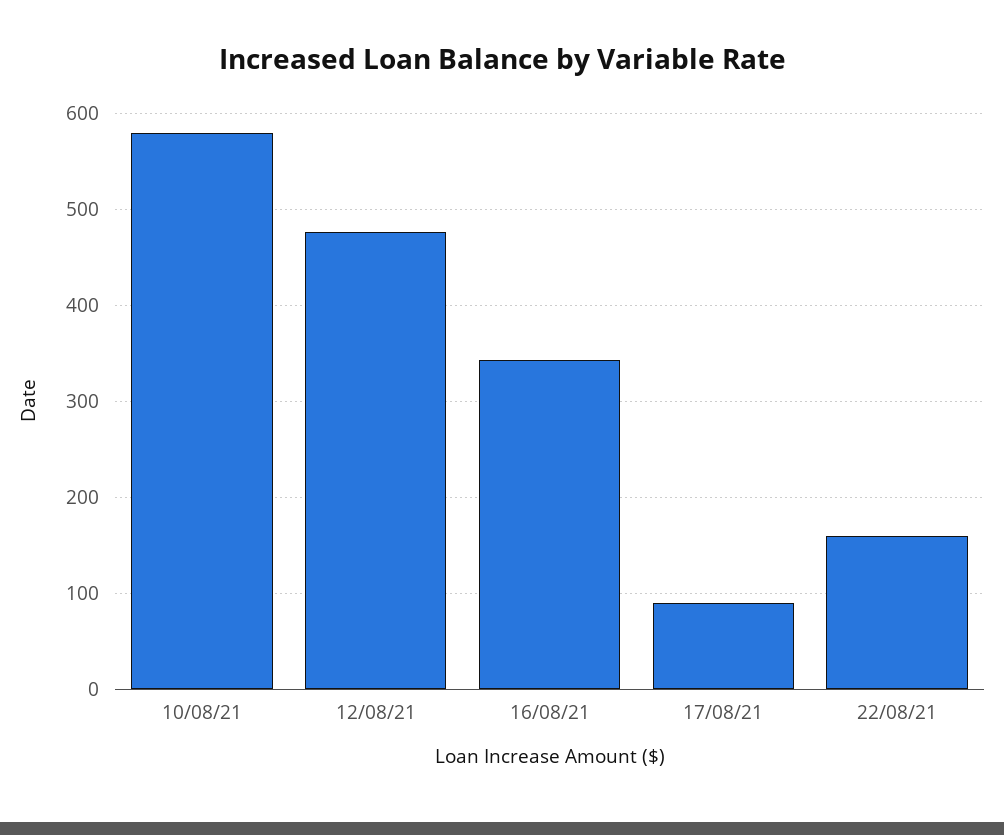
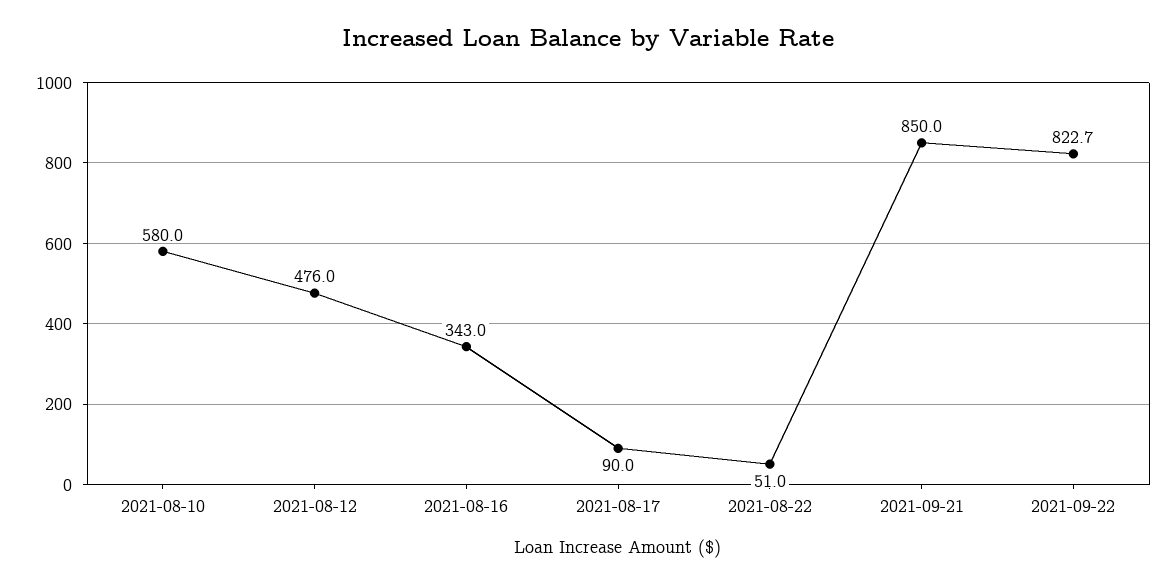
22/08/21: 160 -> 51
2021-09-21: none -> 850
2021-09-22: none -> 822.7

